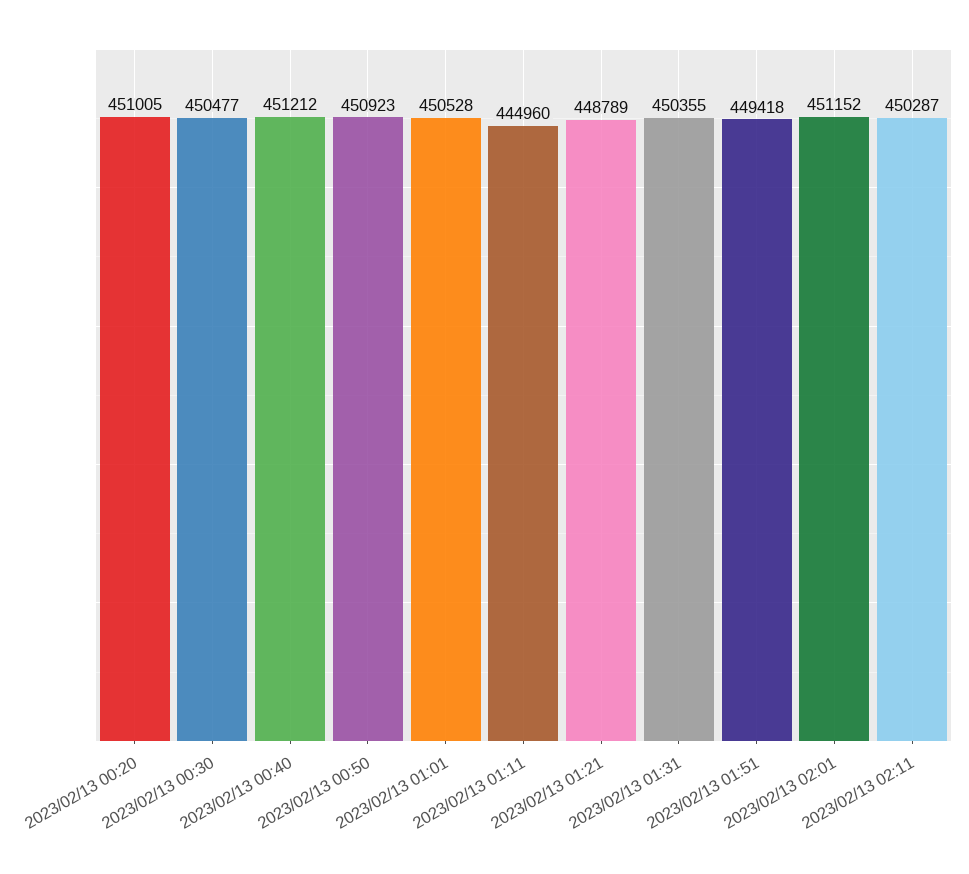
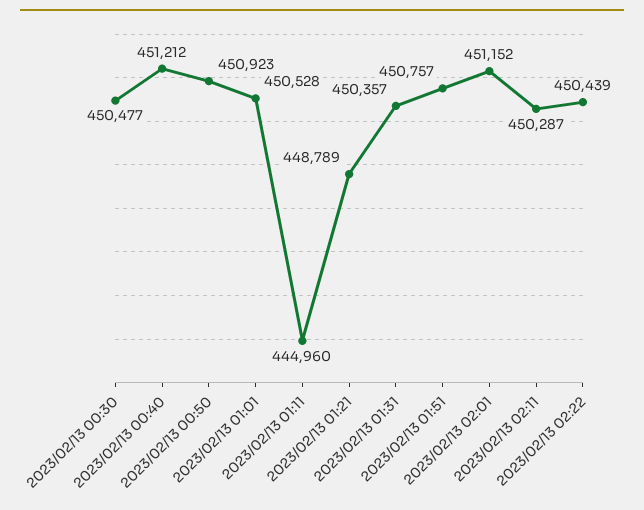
2023/02/13 00:20: 451005 -> none
2023/02/13 01:31: 450355 -> 450357
2023/02/13 01:51: 449418 -> 450757
2023/02/13 02:22: none -> 450439

